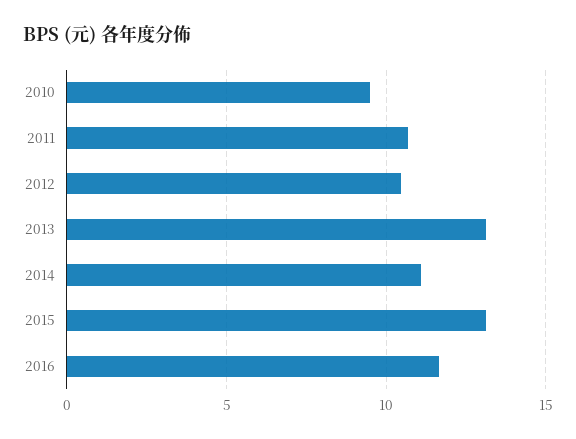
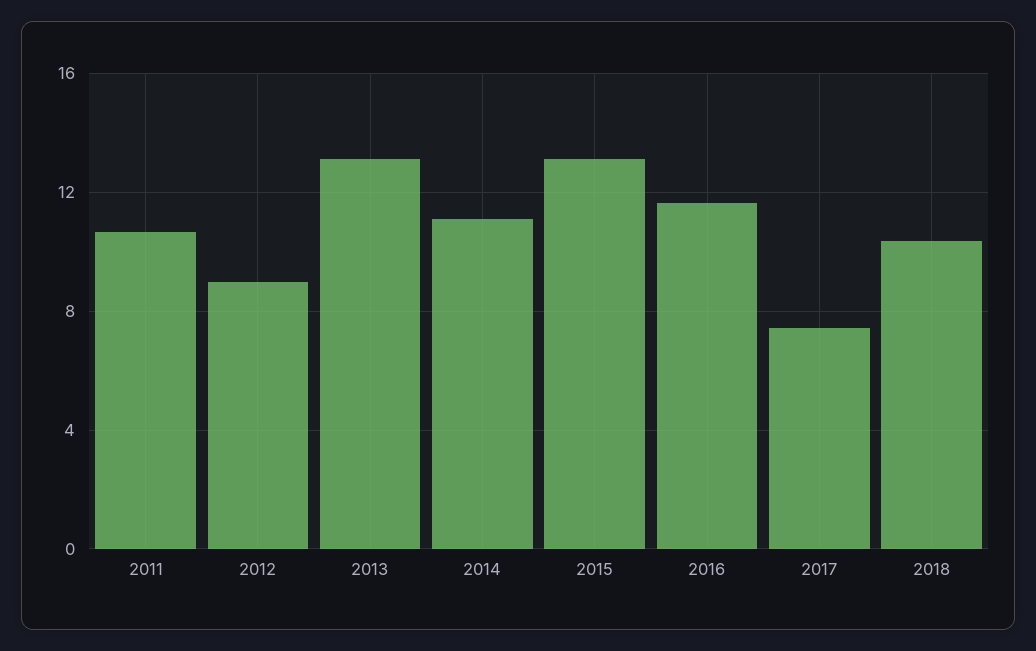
2010: 9.5 -> none
2012: 10.5 -> 9
2017: none -> 7.5
2018: none -> 10.5

